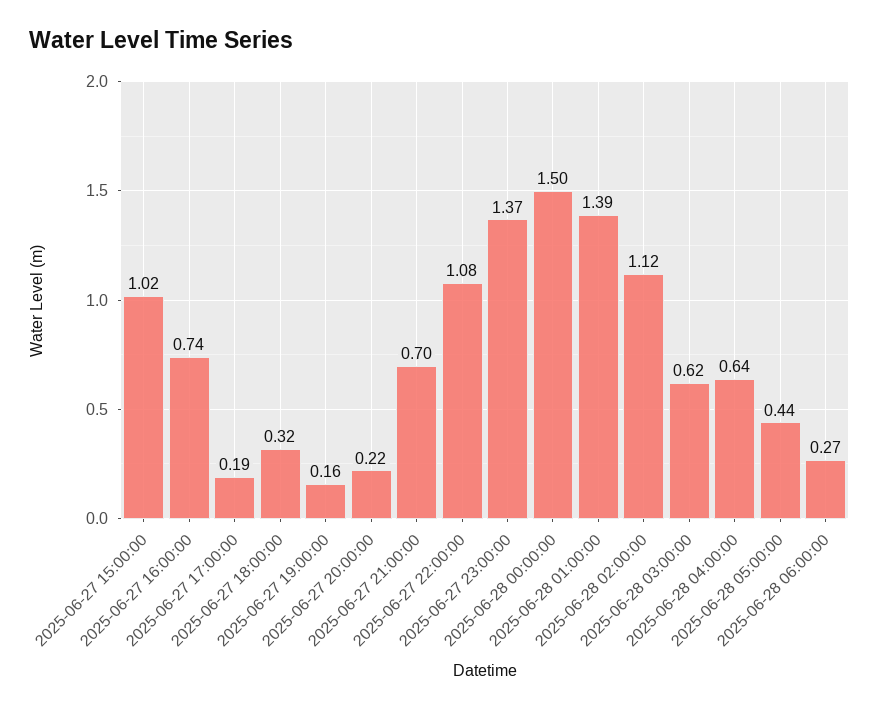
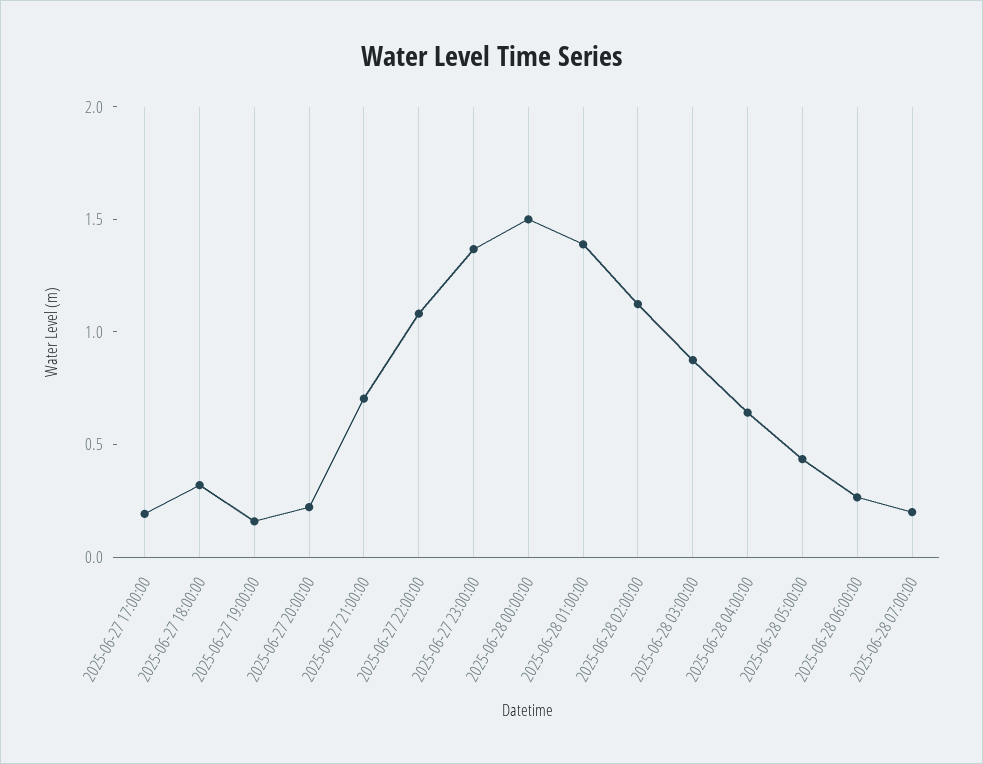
2025-06-27 15:00:00: 1.02 -> none
2025-06-27 16:00:00: 0.74 -> none
2025-06-28 03:00:00: 0.62 -> 0.9
2025-06-28 07:00:00: none -> 0.2

